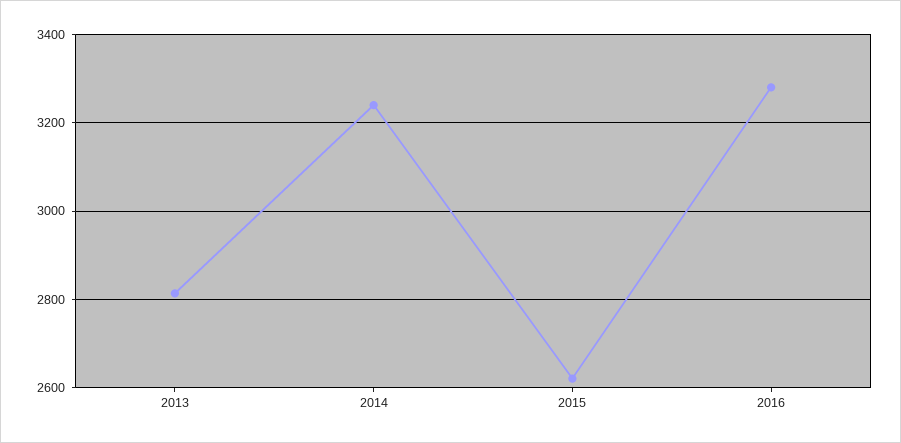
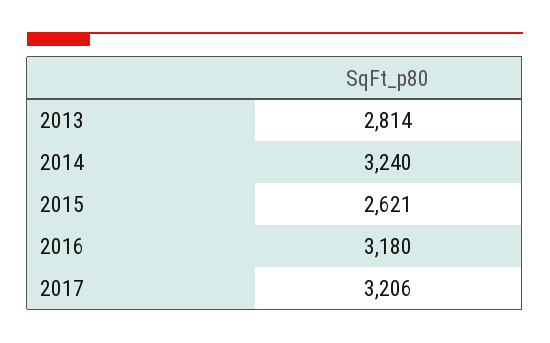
2016: 3280 -> 3180
2017: none -> 3206

